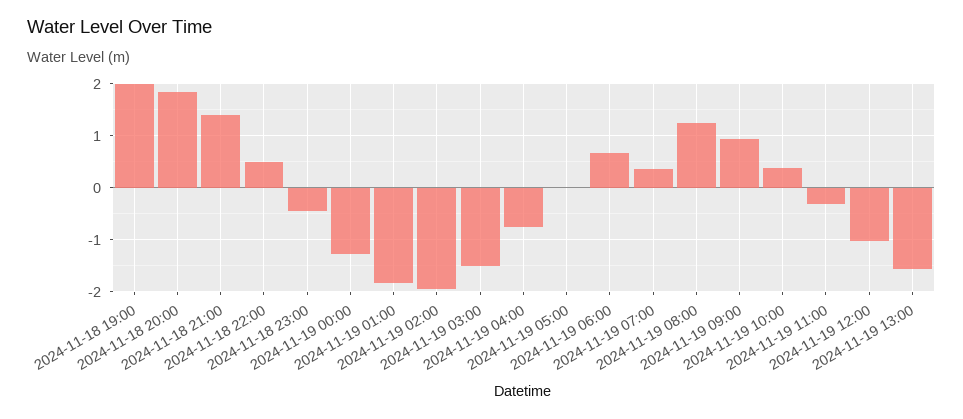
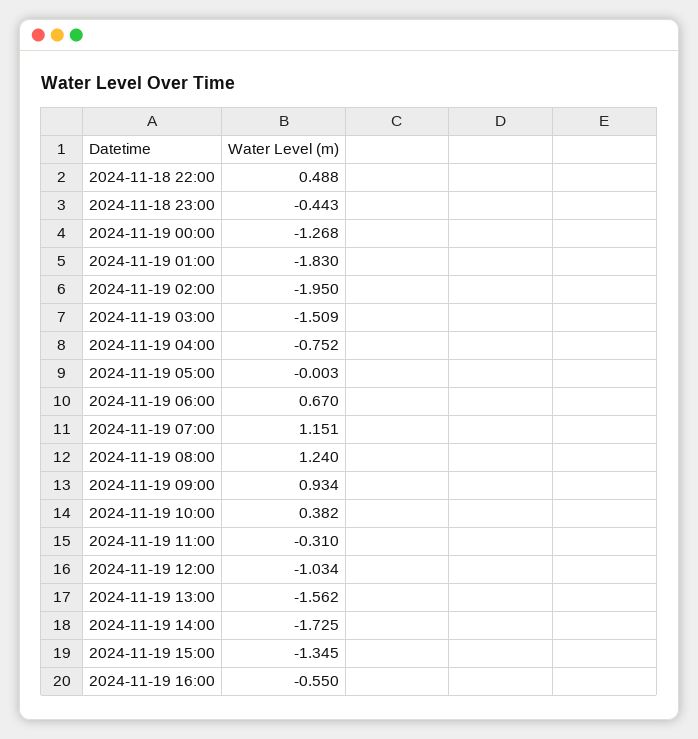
2024-11-18 19:00: 2 -> none
2024-11-18 20:00: 1.8 -> none
2024-11-18 21:00: 1.4 -> none
2024-11-19 07:00: 0.4 -> 1.151
2024-11-19 14:00: none -> -1.725
2024-11-19 15:00: none -> -1.345
2024-11-19 16:00: none -> -0.55

